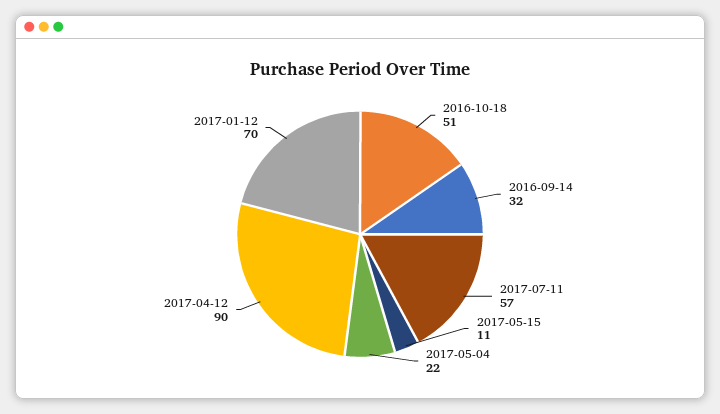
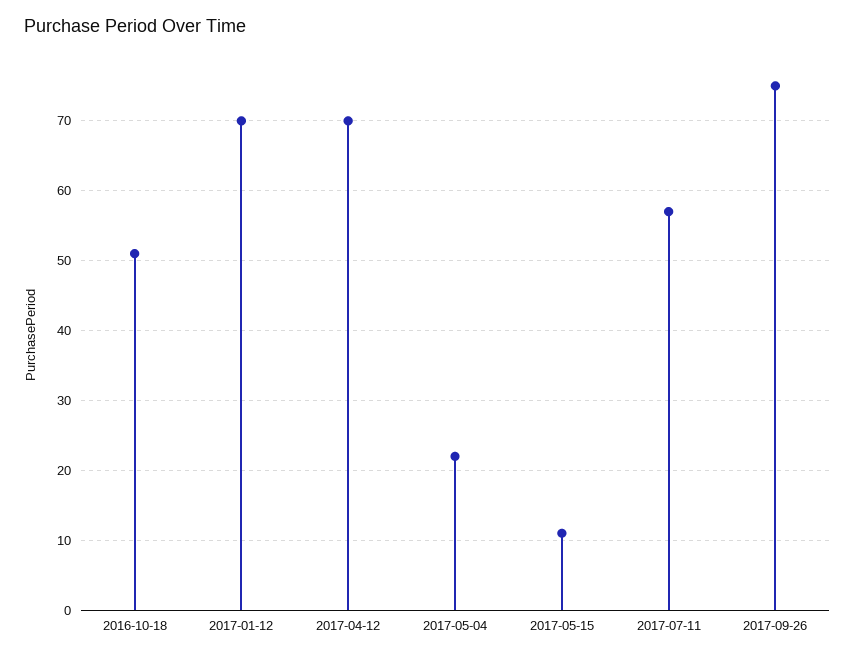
2016-09-14: 32 -> none
2017-04-12: 90 -> 70
2017-09-26: none -> 75

